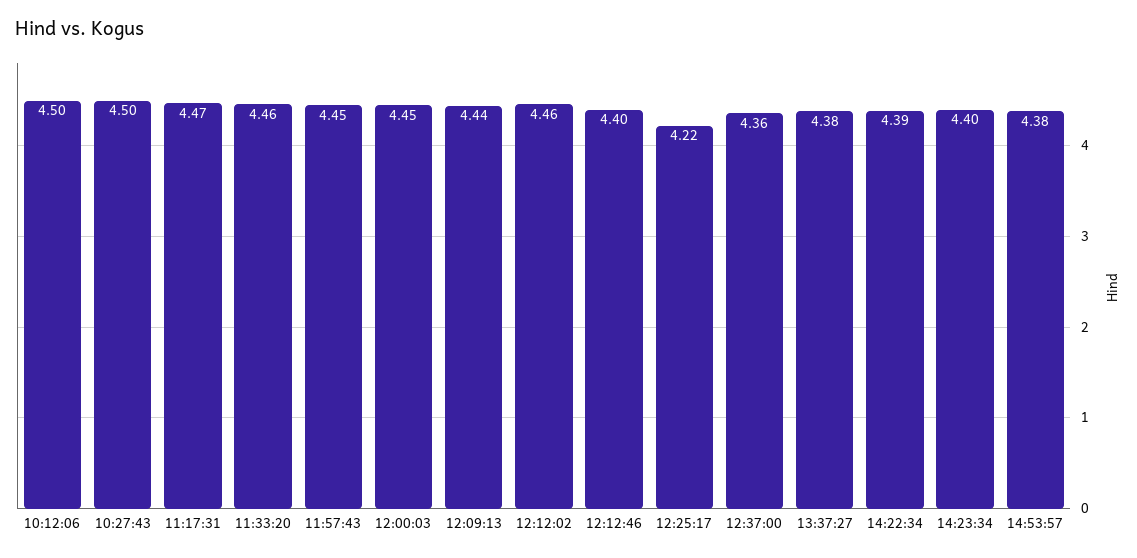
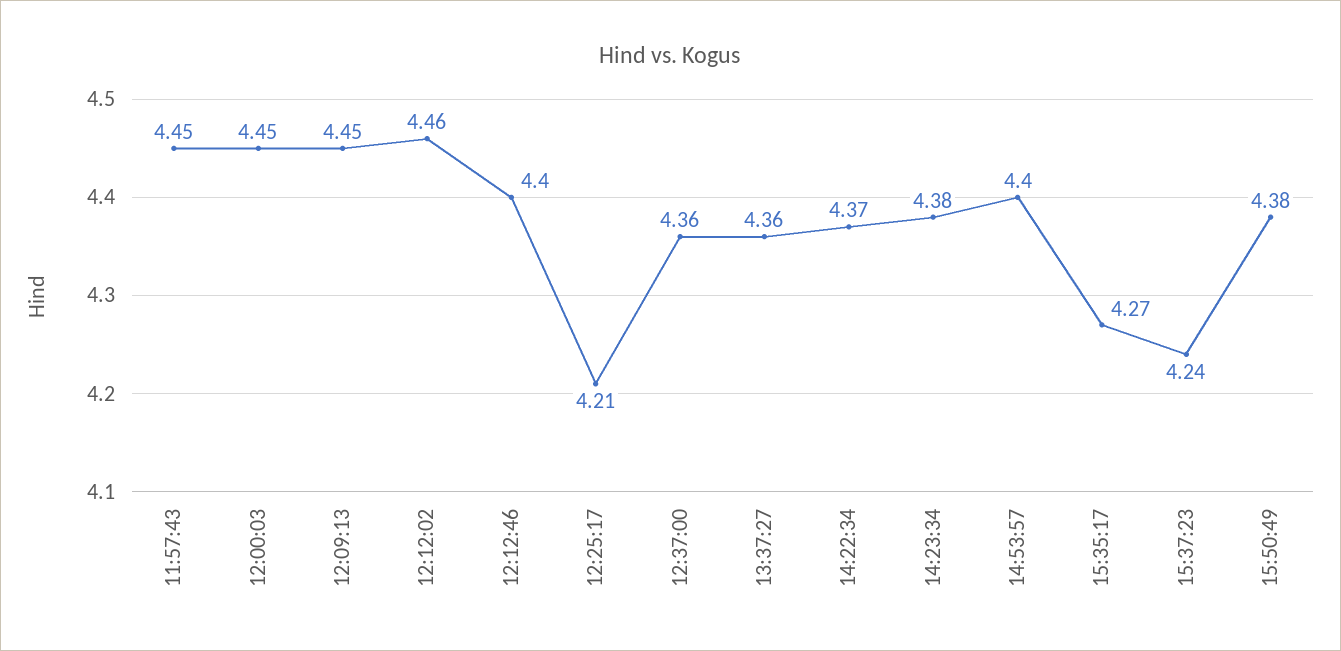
10:12:06: 4.5 -> none
10:27:43: 4.5 -> none
11:17:31: 4.47 -> none
11:33:20: 4.46 -> none
12:09:13: 4.44 -> 4.45
12:25:17: 4.22 -> 4.21
13:37:27: 4.38 -> 4.36
14:22:34: 4.39 -> 4.37
14:23:34: 4.4 -> 4.38
14:53:57: 4.38 -> 4.4
15:35:17: none -> 4.27
15:37:23: none -> 4.24
15:50:49: none -> 4.38

